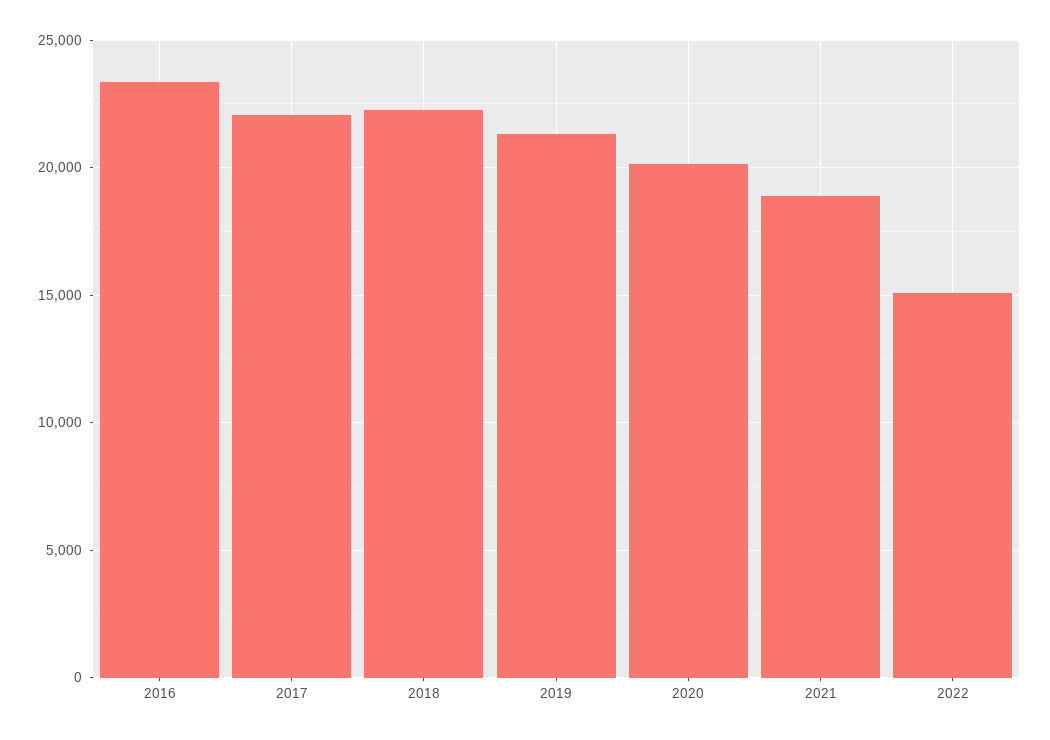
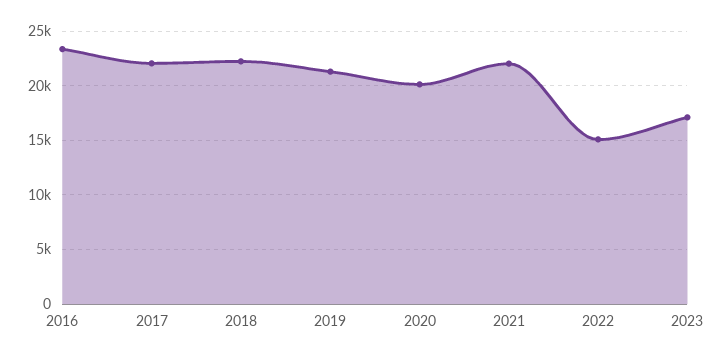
2021: 19000 -> 22000
2023: none -> 17000

